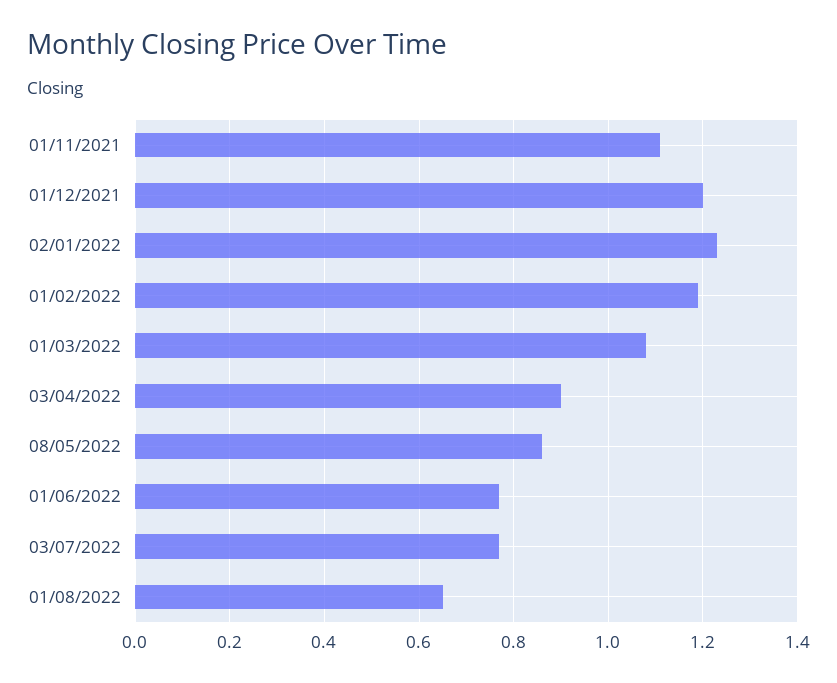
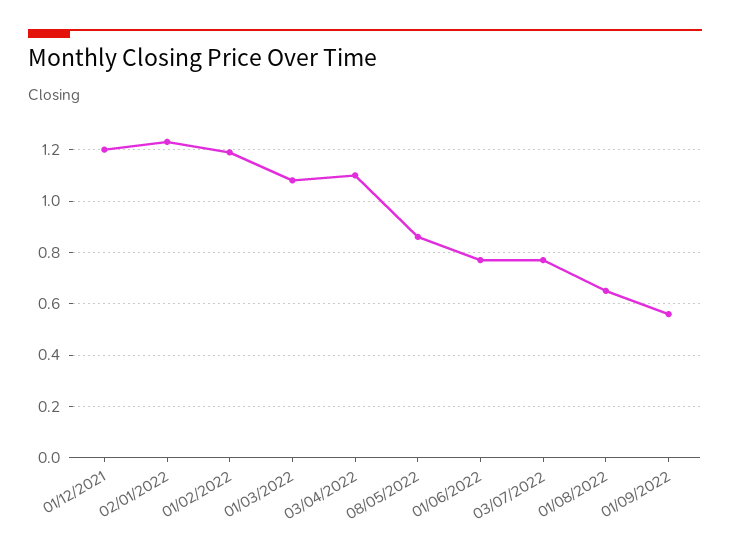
01/11/2021: 1.1 -> none
03/04/2022: 0.9 -> 1.1
01/09/2022: none -> 0.55

